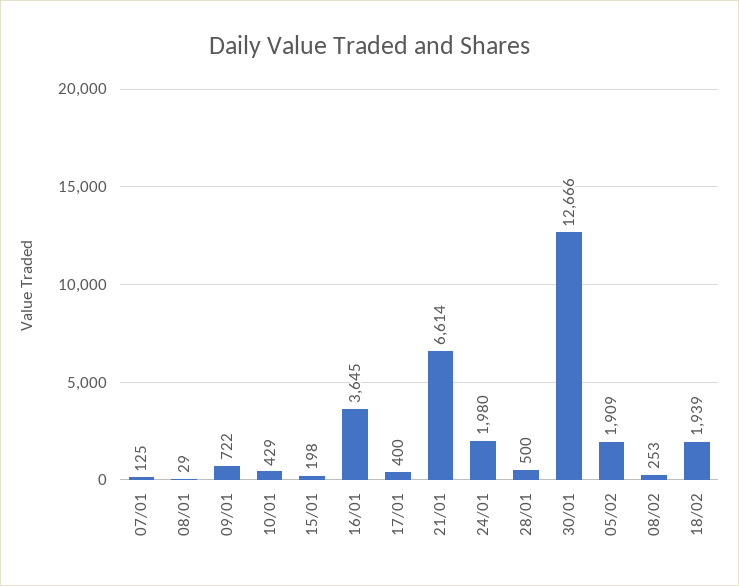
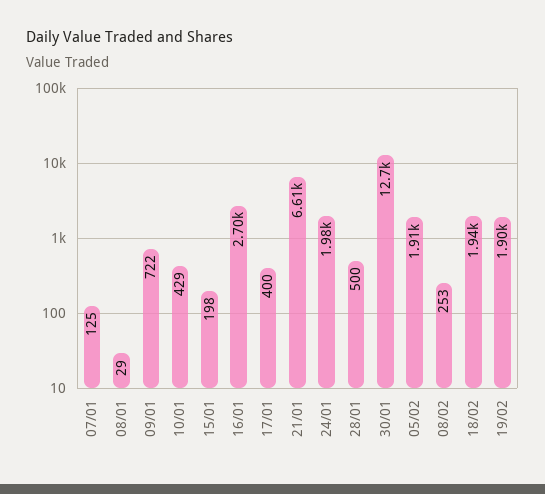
16/01: 3645 -> 2700
19/02: none -> 1900

